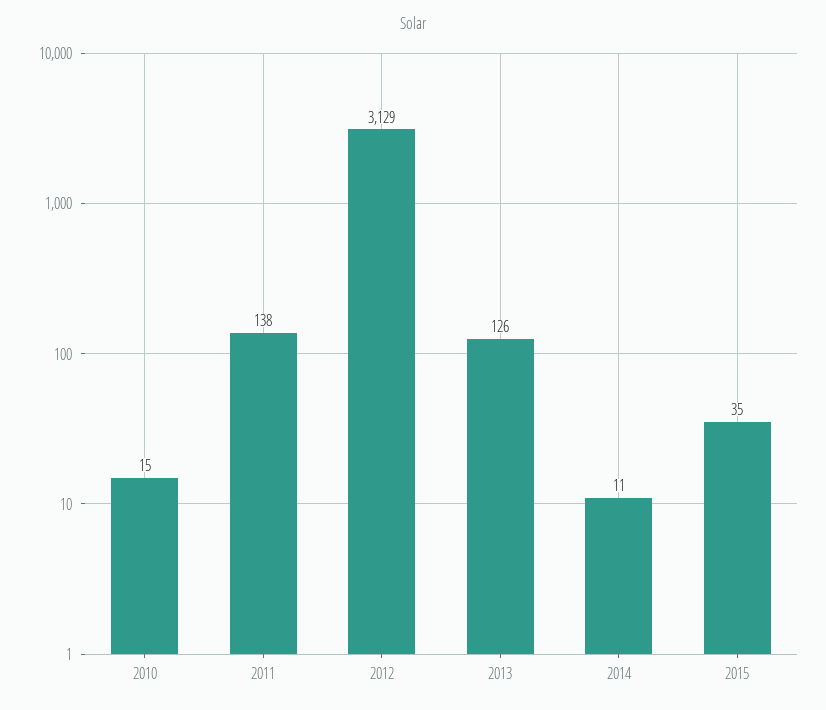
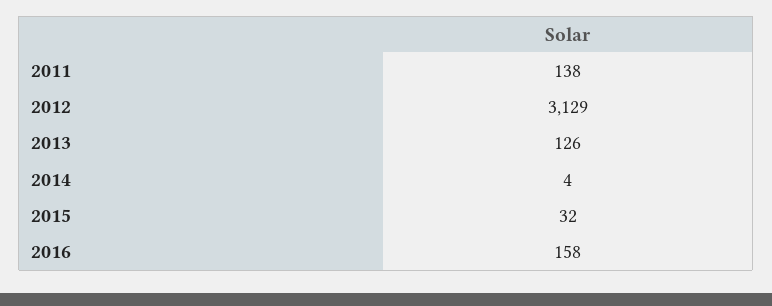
2010: 15 -> none
2014: 11 -> 4
2015: 35 -> 32
2016: none -> 158

